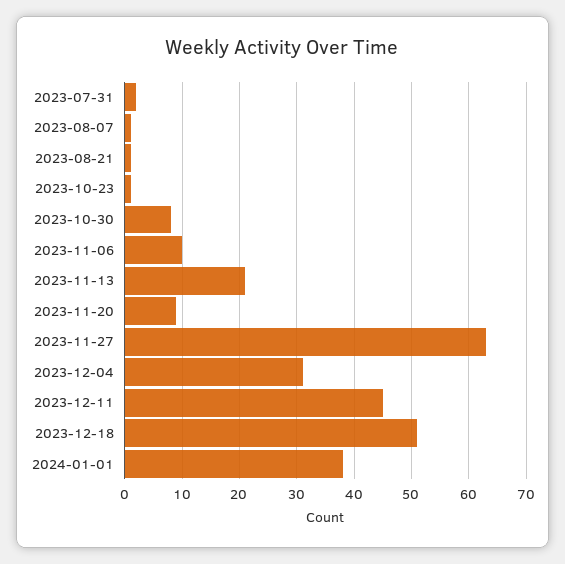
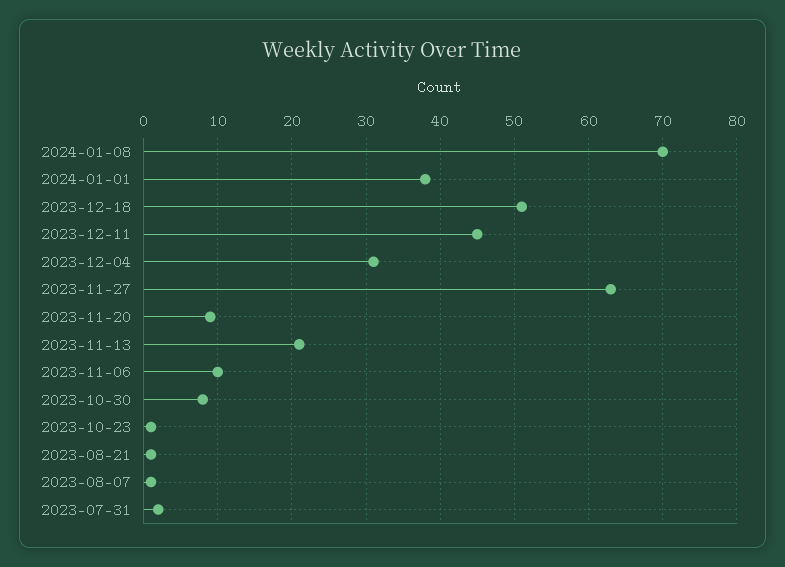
2024-01-08: none -> 70

